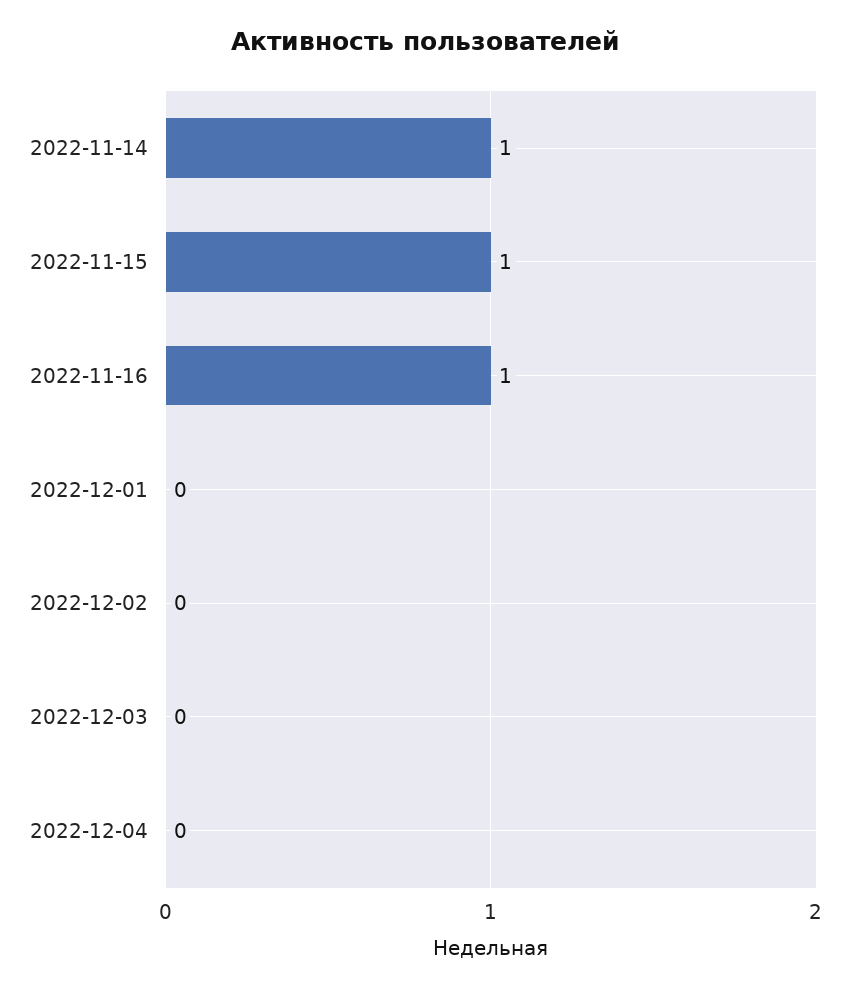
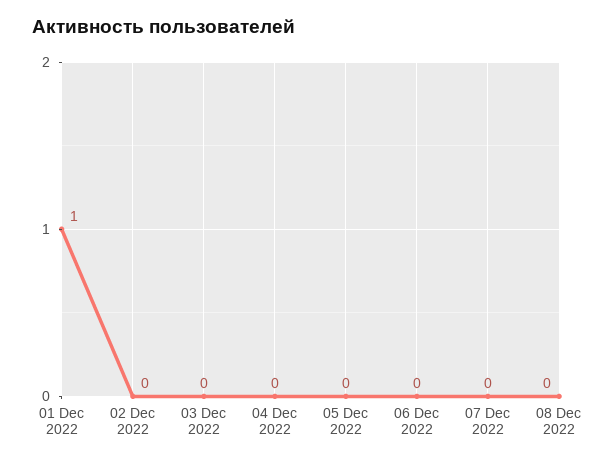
2022-11-14: 1 -> none
2022-11-15: 1 -> none
2022-11-16: 1 -> none
2022-12-01: 0 -> 1
05 Dec 2022: none -> 0
06 Dec 2022: none -> 0
07 Dec 2022: none -> 0
08 Dec 2022: none -> 0

